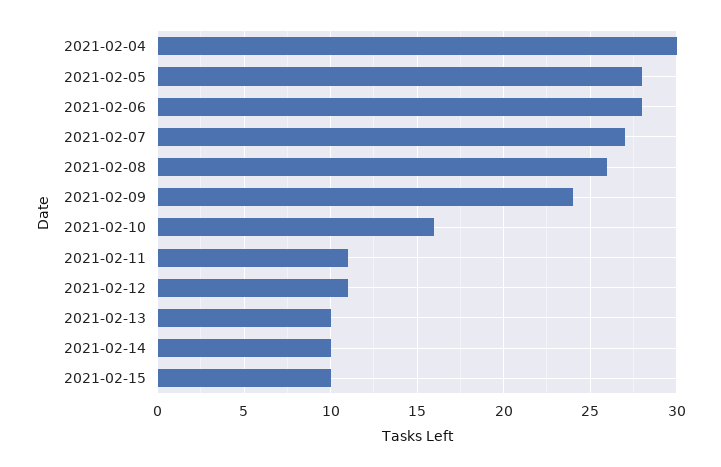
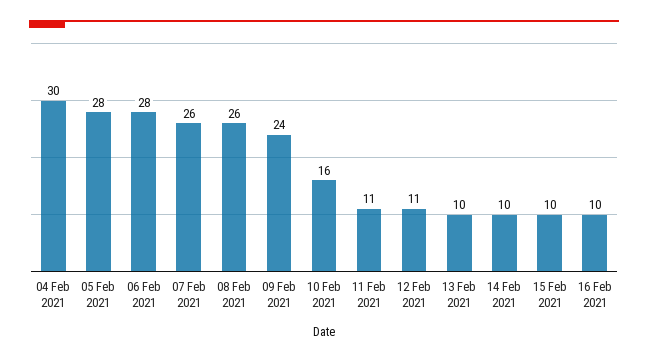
2021-02-07: 27 -> 26
16 Feb 2021: none -> 10

